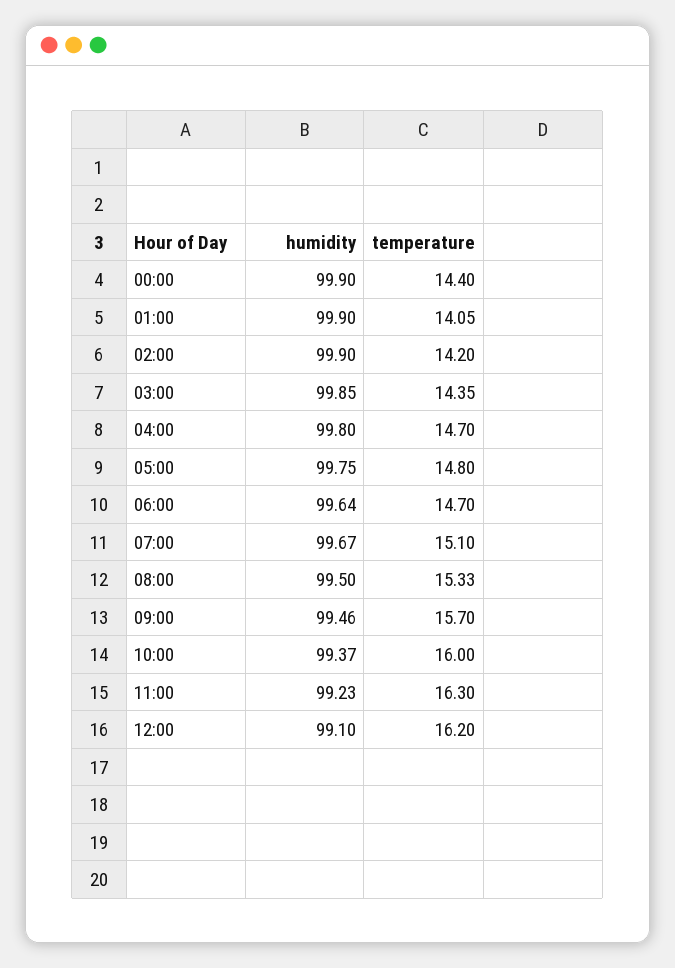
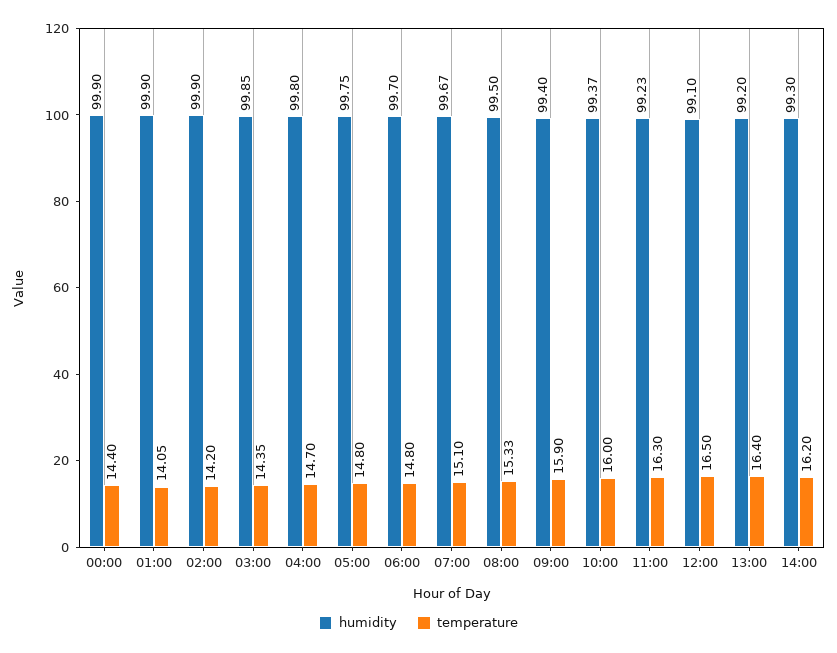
humidity, 06:00: 99.64 -> 99.7
temperature, 06:00: 14.7 -> 14.8
humidity, 09:00: 99.46 -> 99.4
temperature, 09:00: 15.7 -> 15.9
temperature, 12:00: 16.2 -> 16.5
humidity, 13:00: none -> 99.2
temperature, 13:00: none -> 16.4
humidity, 14:00: none -> 99.3
temperature, 14:00: none -> 16.2

